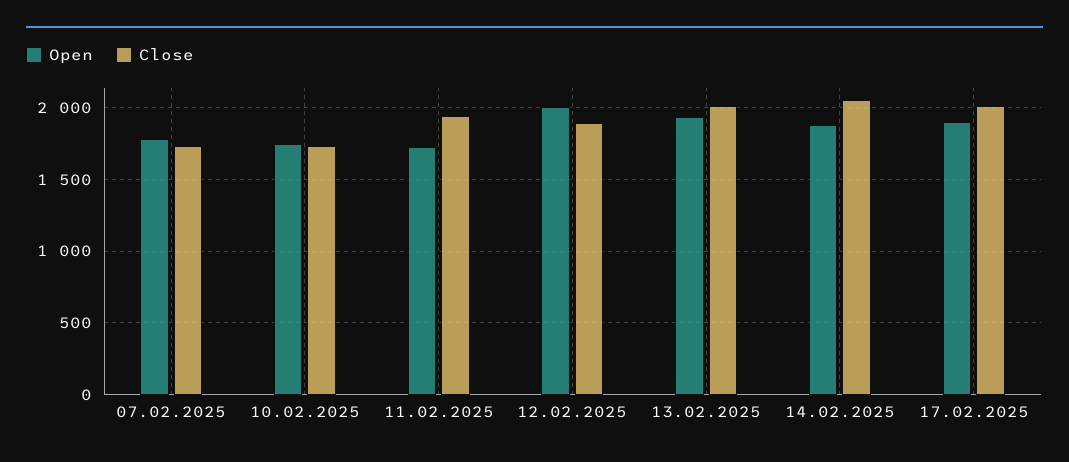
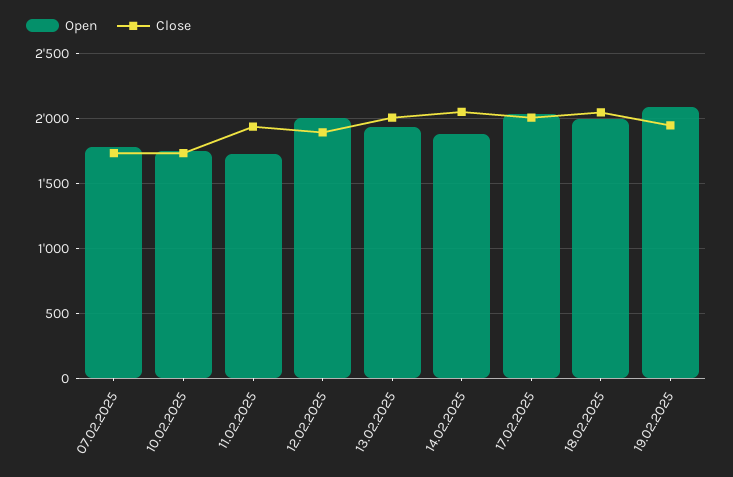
Open, 17.02.2025: 1900 -> 2050
Open, 18.02.2025: none -> 2000
Close, 18.02.2025: none -> 2050
Open, 19.02.2025: none -> 2100
Close, 19.02.2025: none -> 1950

